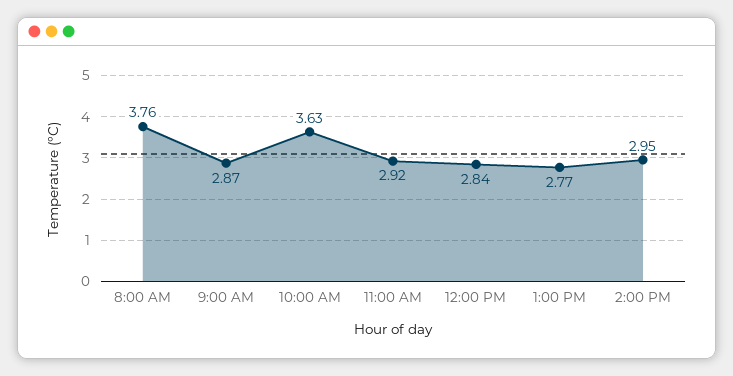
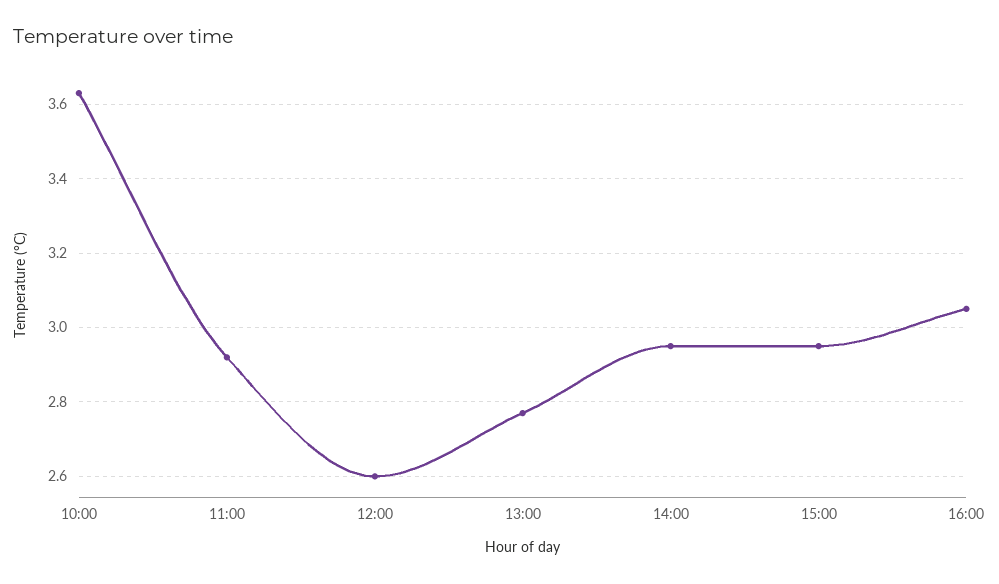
8:00 AM: 3.76 -> none
9:00 AM: 2.87 -> none
12:00 PM: 2.84 -> 2.6
15:00: none -> 2.95
16:00: none -> 3.05

